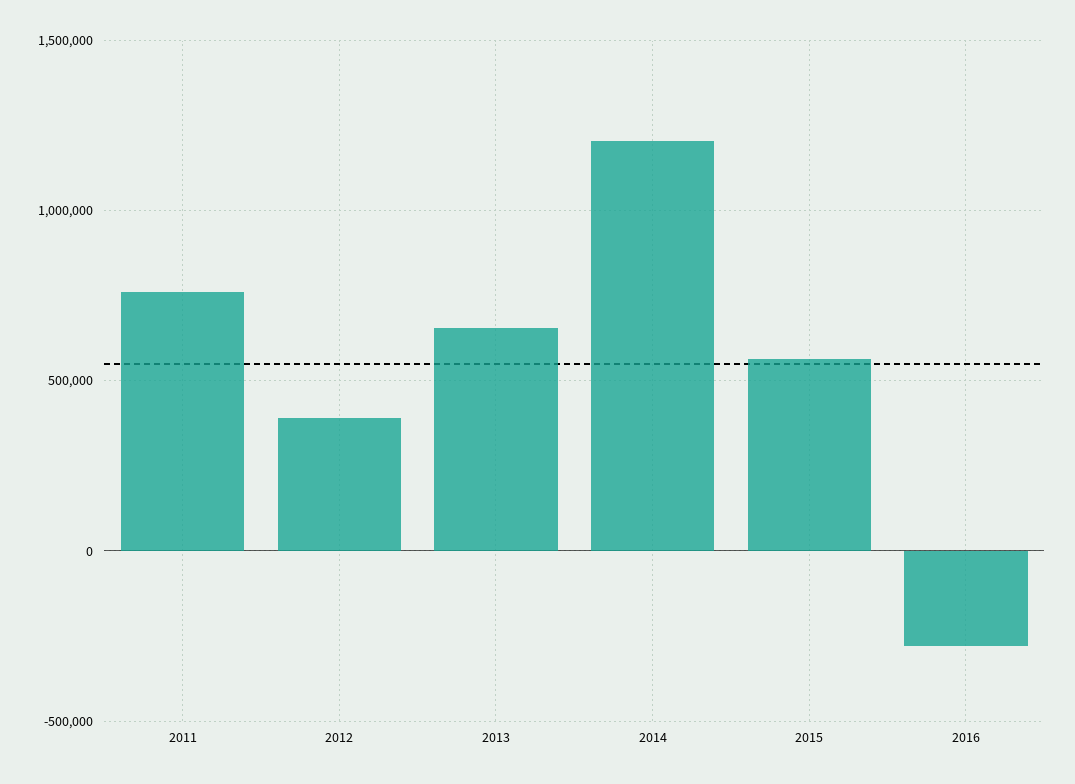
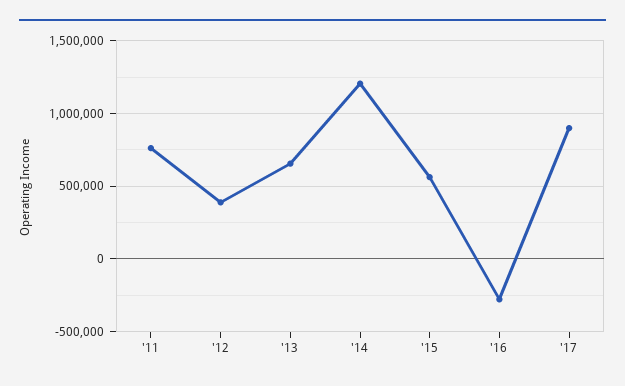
'17: none -> 900000

